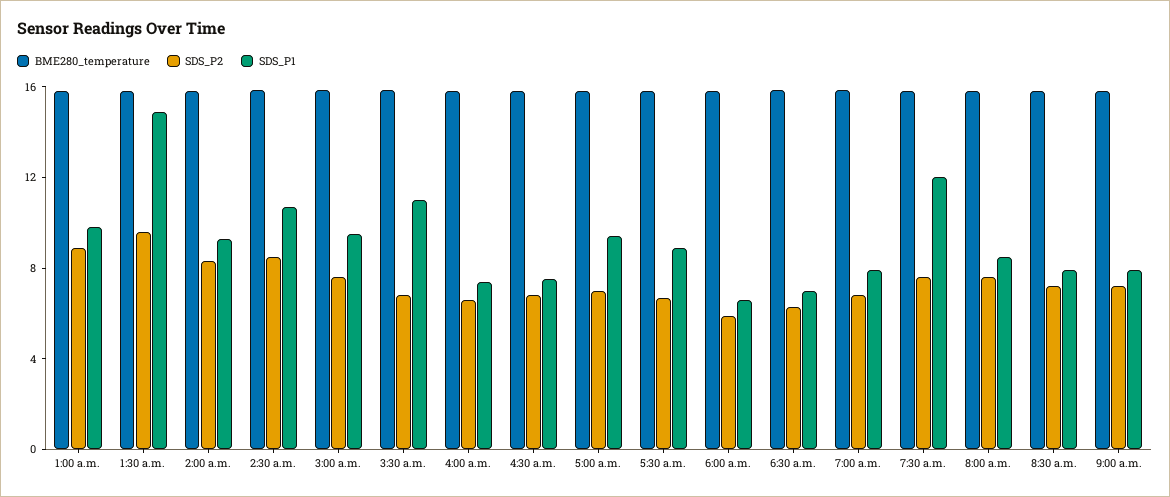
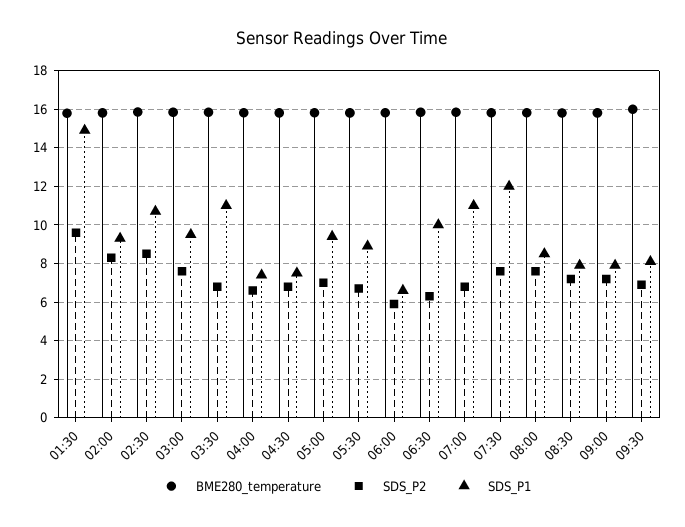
BME280_temperature, 1:00 a.m.: 16 -> none
SDS_P2, 1:00 a.m.: 9 -> none
SDS_P1, 1:00 a.m.: 10 -> none
SDS_P1, 6:30 a.m.: 7 -> 10
SDS_P1, 7:00 a.m.: 8 -> 11
BME280_temperature, 09:30: none -> 16
SDS_P2, 09:30: none -> 7
SDS_P1, 09:30: none -> 8

